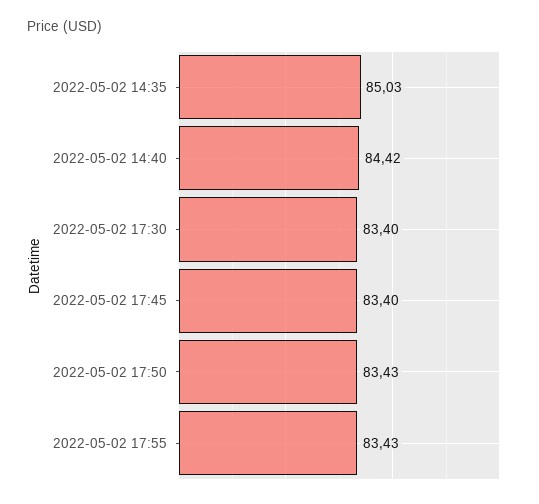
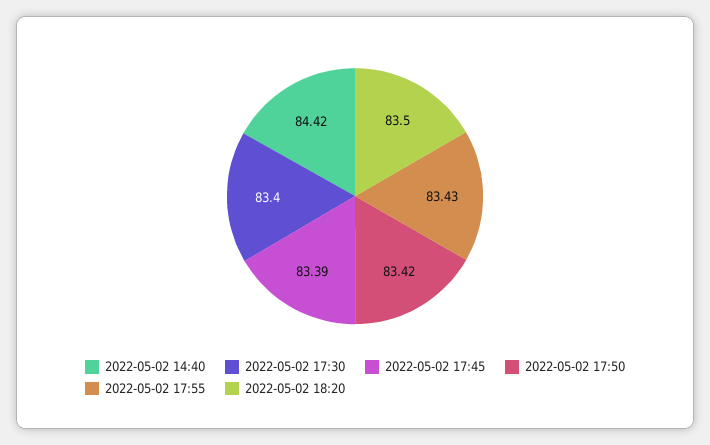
2022-05-02 14:35: 85.03 -> none
2022-05-02 17:45: 83.4 -> 83.39
2022-05-02 17:50: 83.43 -> 83.42
2022-05-02 18:20: none -> 83.5

